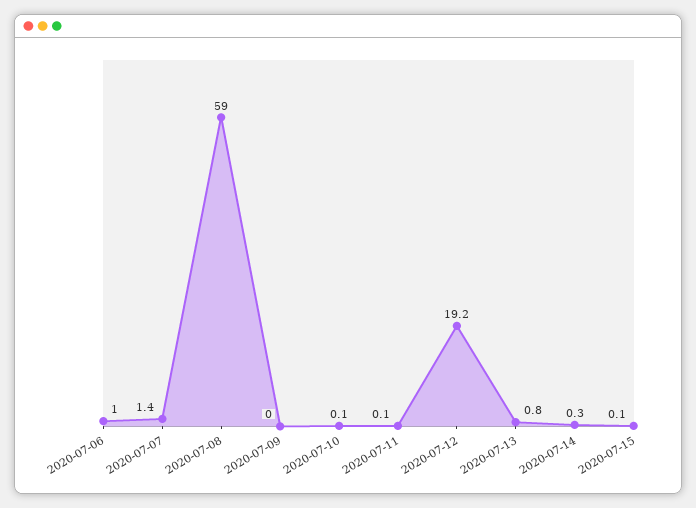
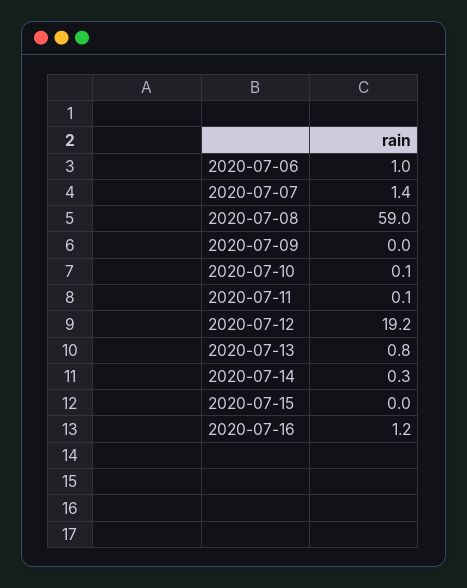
2020-07-15: 0.1 -> 0
2020-07-16: none -> 1.2

